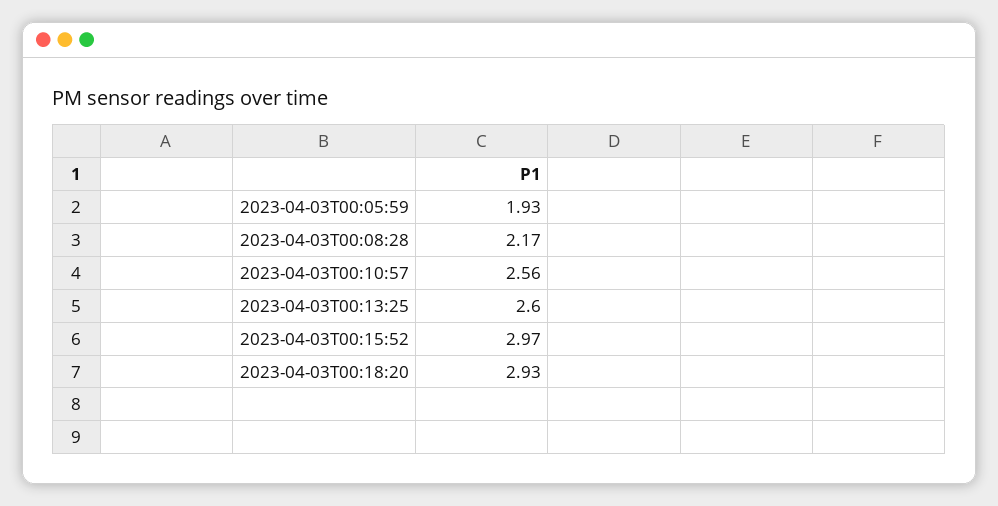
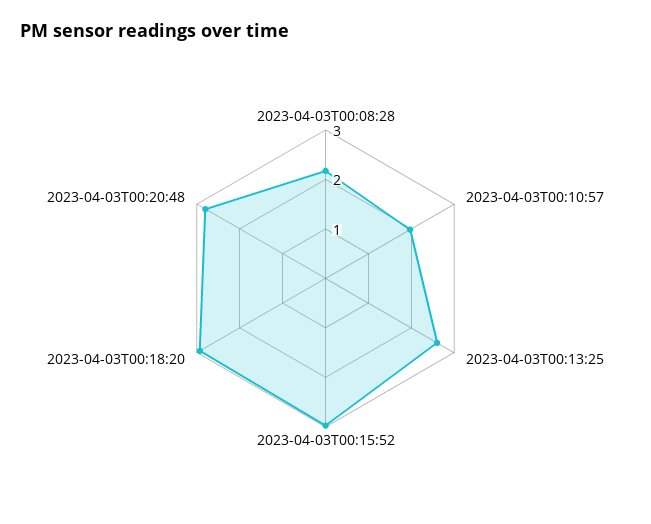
2023-04-03T00:05:59: 1.93 -> none
2023-04-03T00:10:57: 2.56 -> 2
2023-04-03T00:20:48: none -> 2.8

